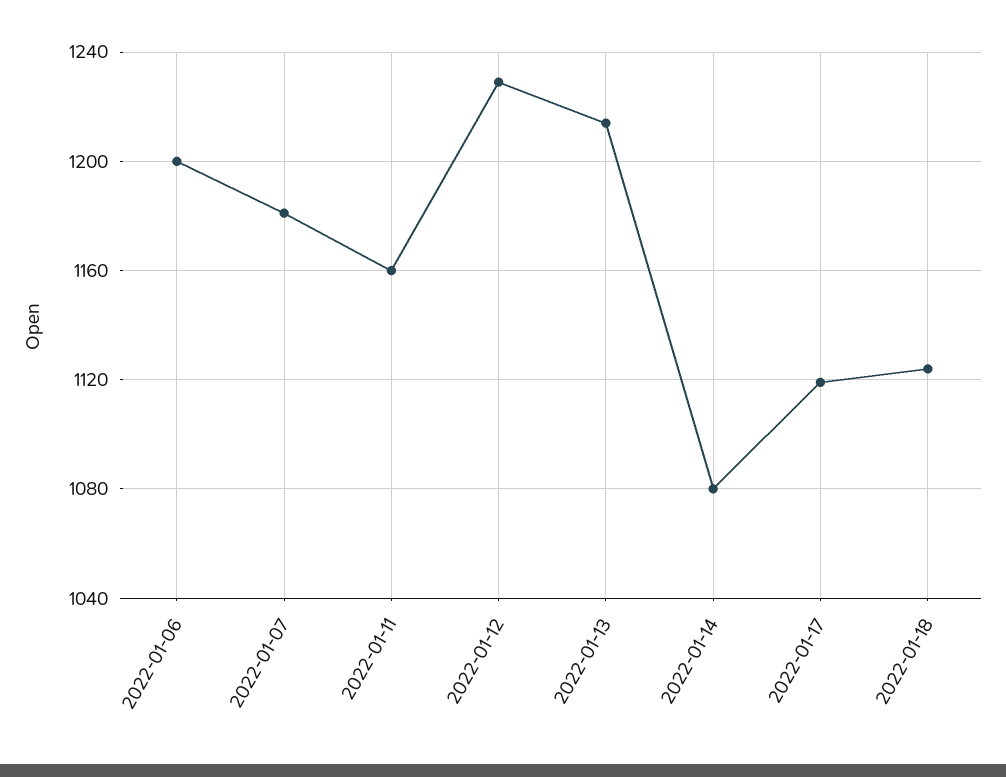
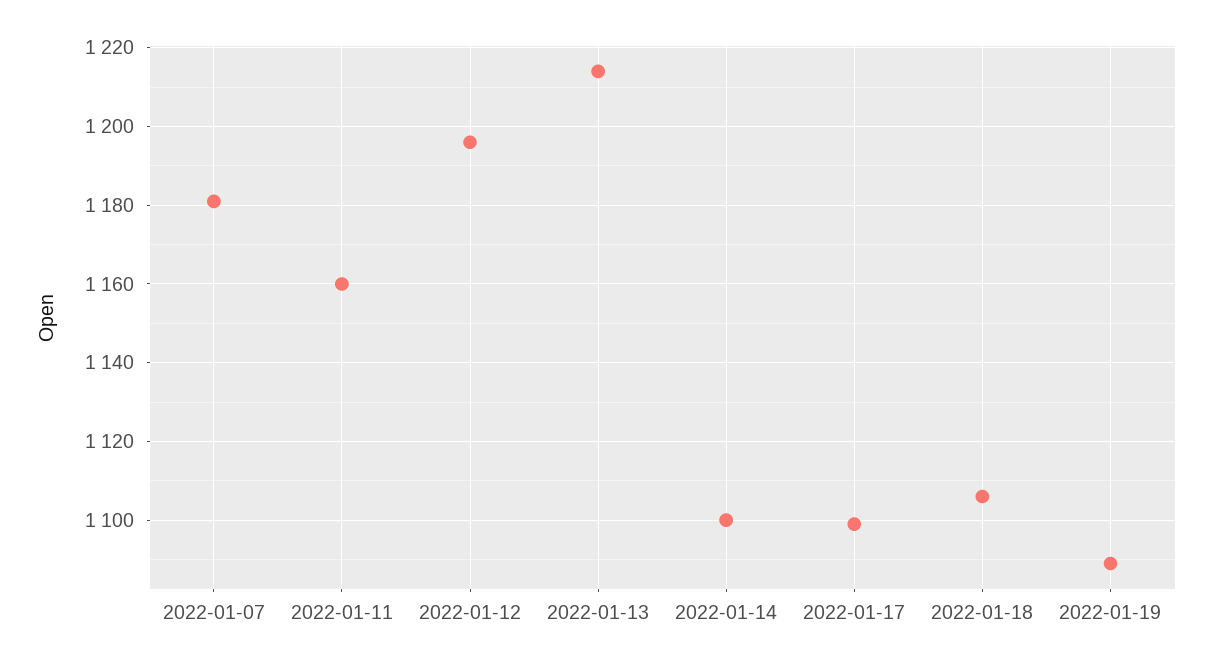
2022-01-06: 1200 -> none
2022-01-12: 1230 -> 1195
2022-01-14: 1080 -> 1100
2022-01-17: 1120 -> 1100
2022-01-18: 1125 -> 1105
2022-01-19: none -> 1090

